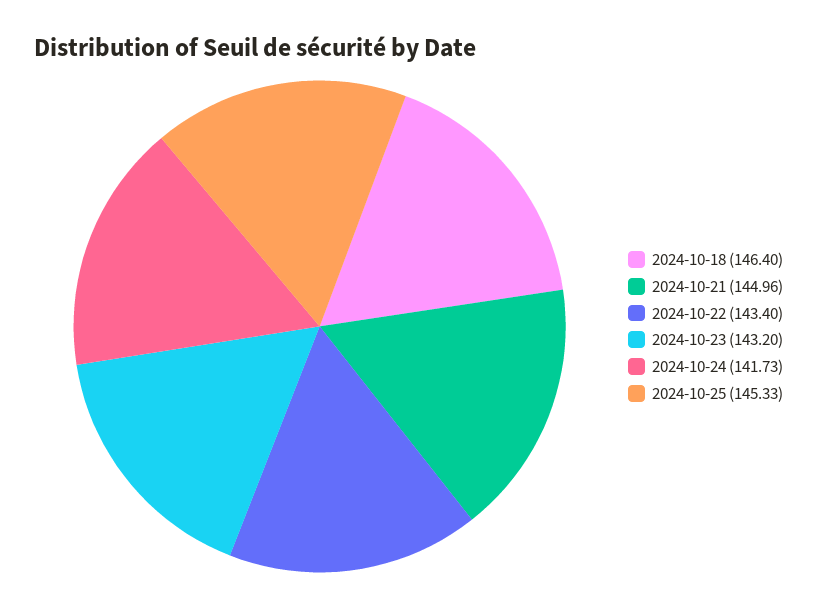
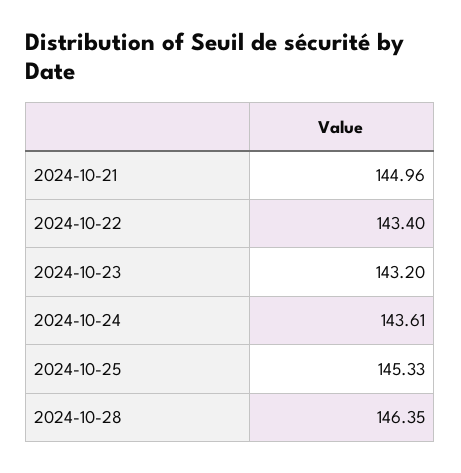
2024-10-18: 146.4 -> none
2024-10-24: 141.73 -> 143.61
2024-10-28: none -> 146.35

